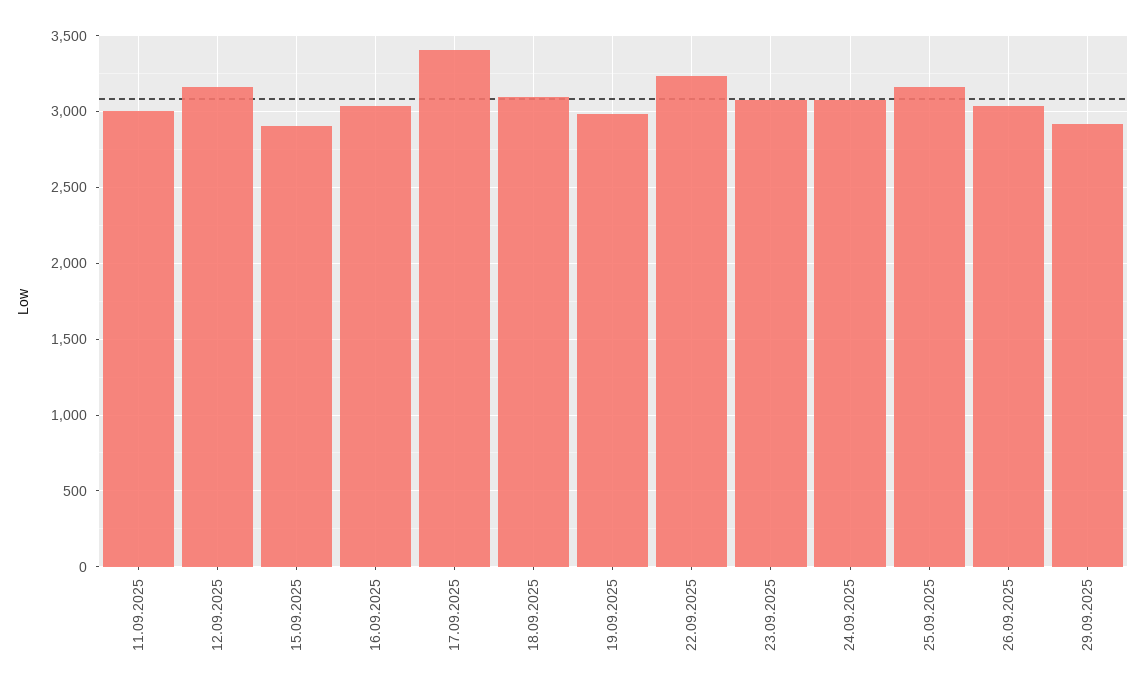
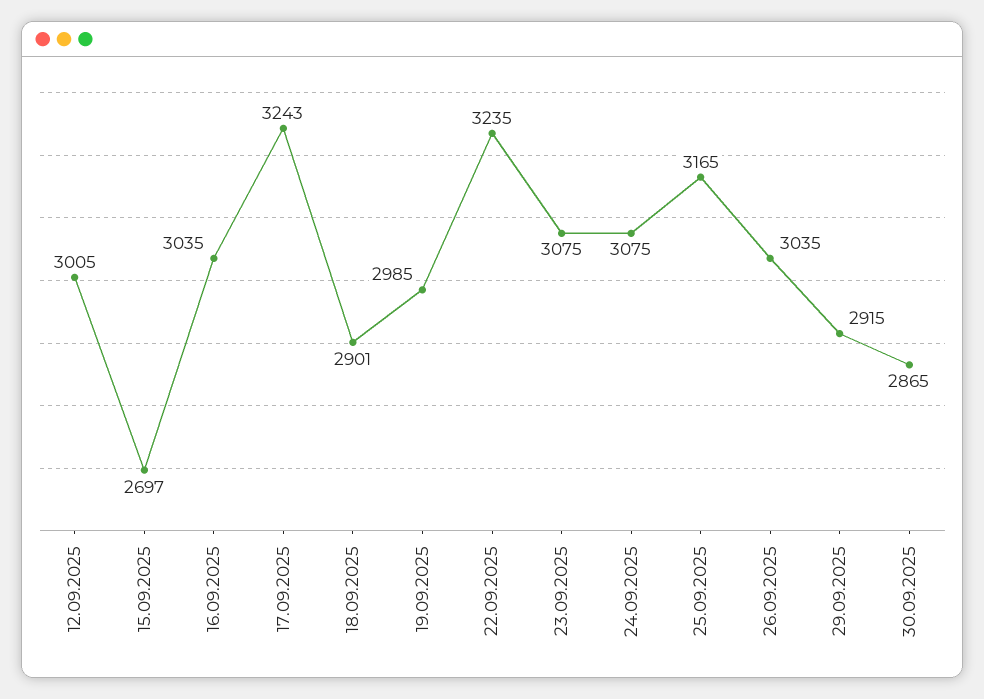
11.09.2025: 3000 -> none
12.09.2025: 3150 -> 3005
15.09.2025: 2900 -> 2697
17.09.2025: 3400 -> 3243
18.09.2025: 3100 -> 2901
30.09.2025: none -> 2865

